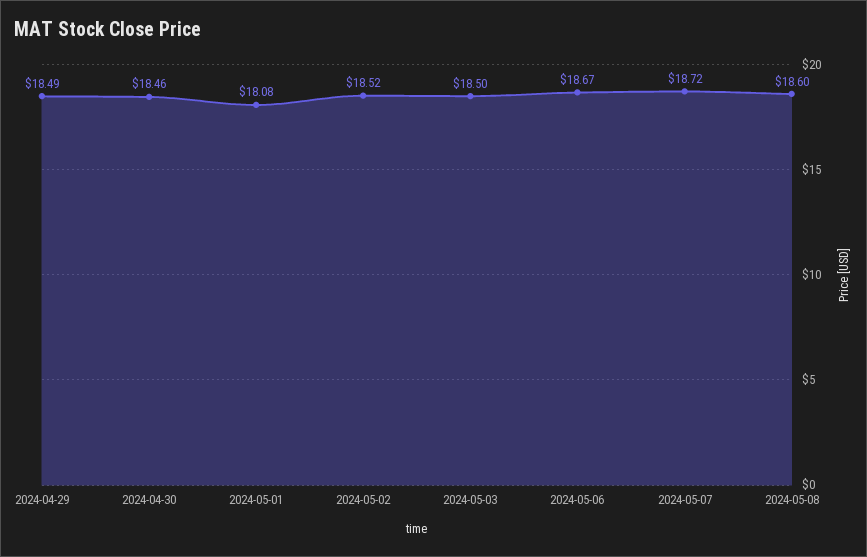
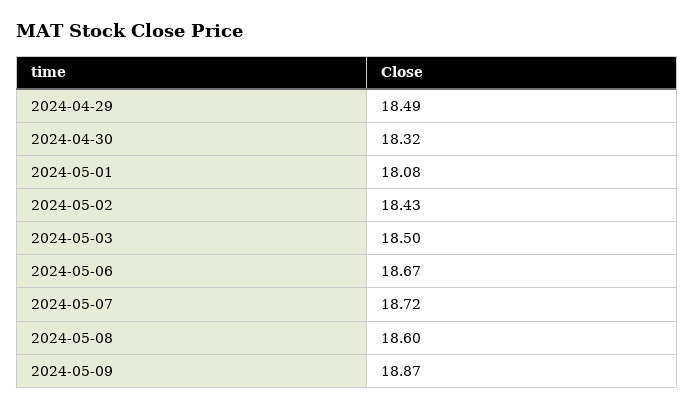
2024-04-30: 18.46 -> 18.32
2024-05-02: 18.52 -> 18.43
2024-05-09: none -> 18.87

